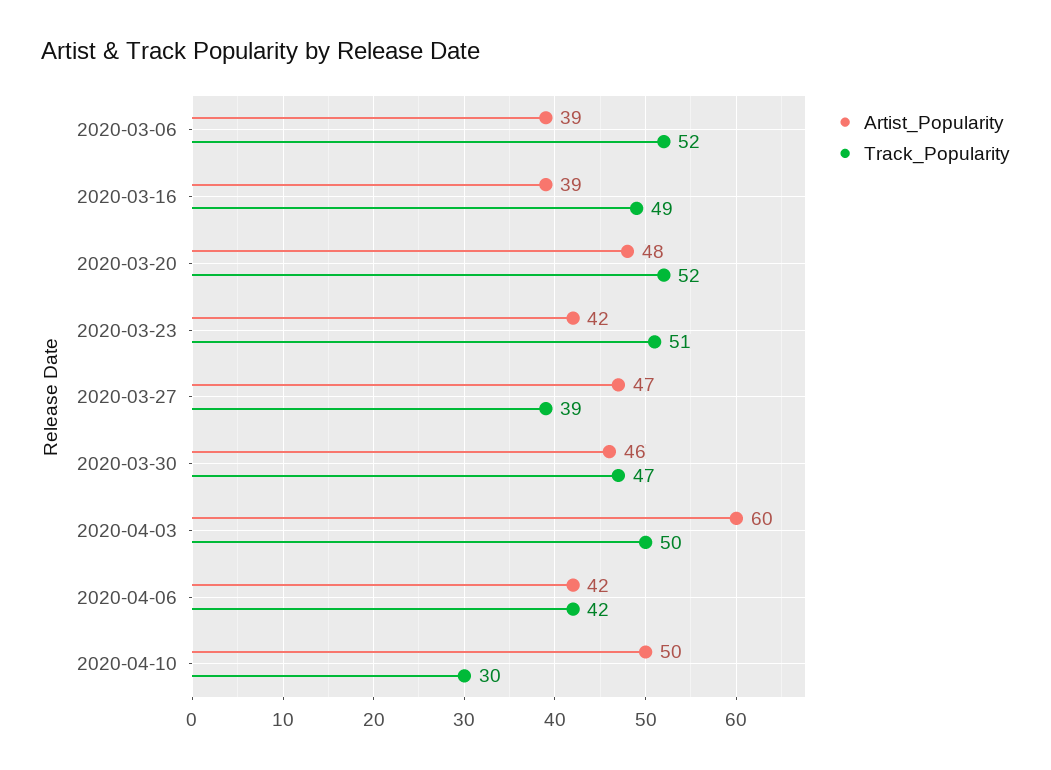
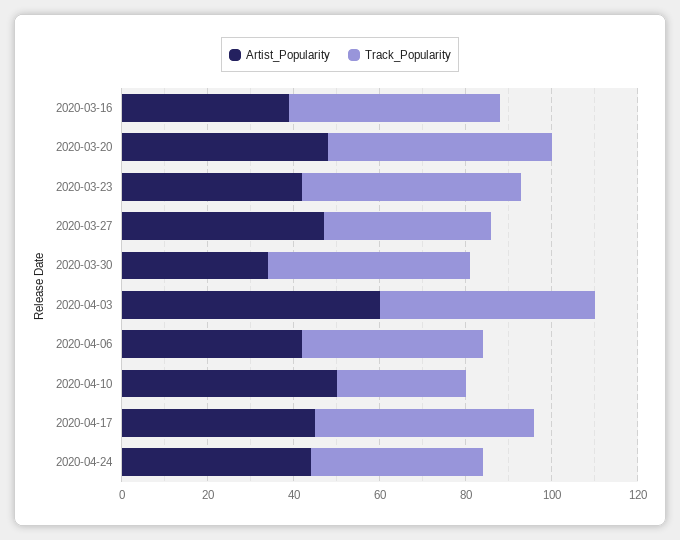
Artist_Popularity, 2020-03-06: 39 -> none
Track_Popularity, 2020-03-06: 52 -> none
Artist_Popularity, 2020-03-30: 46 -> 35
Artist_Popularity, 2020-04-17: none -> 45
Track_Popularity, 2020-04-17: none -> 50
Artist_Popularity, 2020-04-24: none -> 45
Track_Popularity, 2020-04-24: none -> 40

